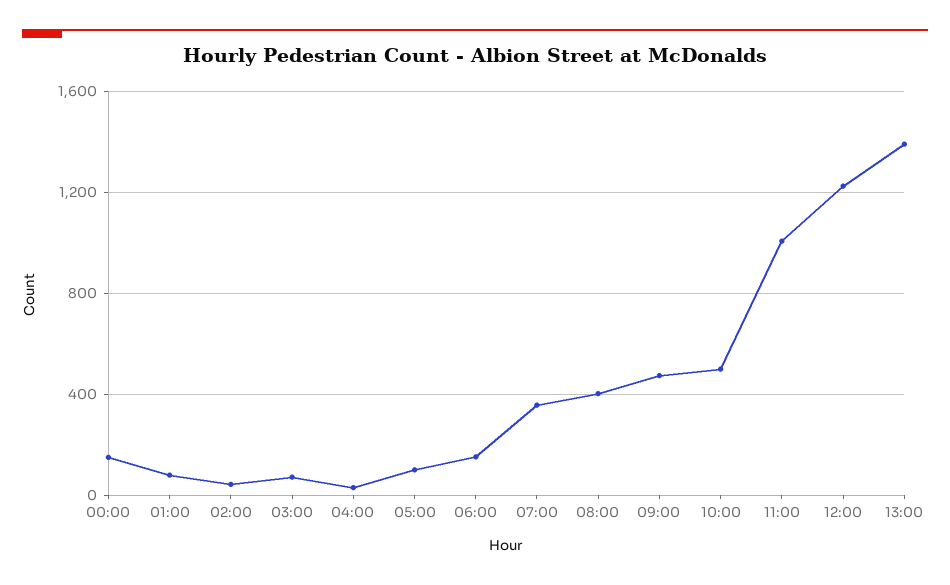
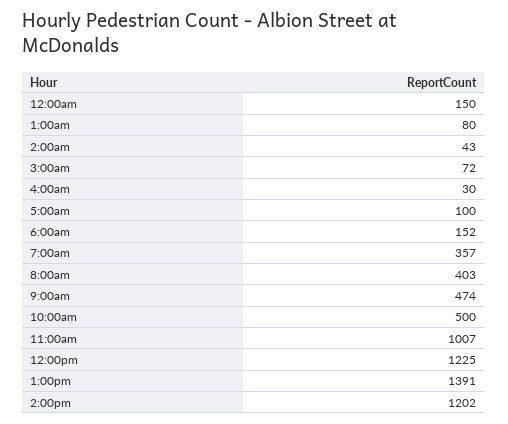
2:00pm: none -> 1202

